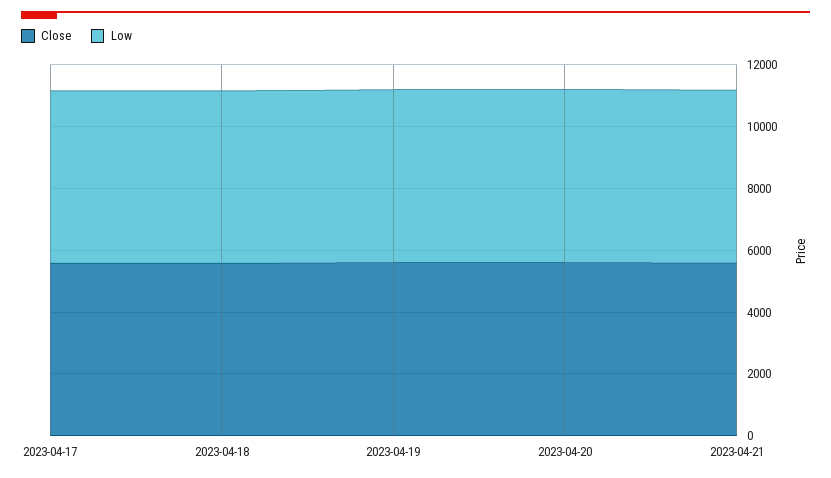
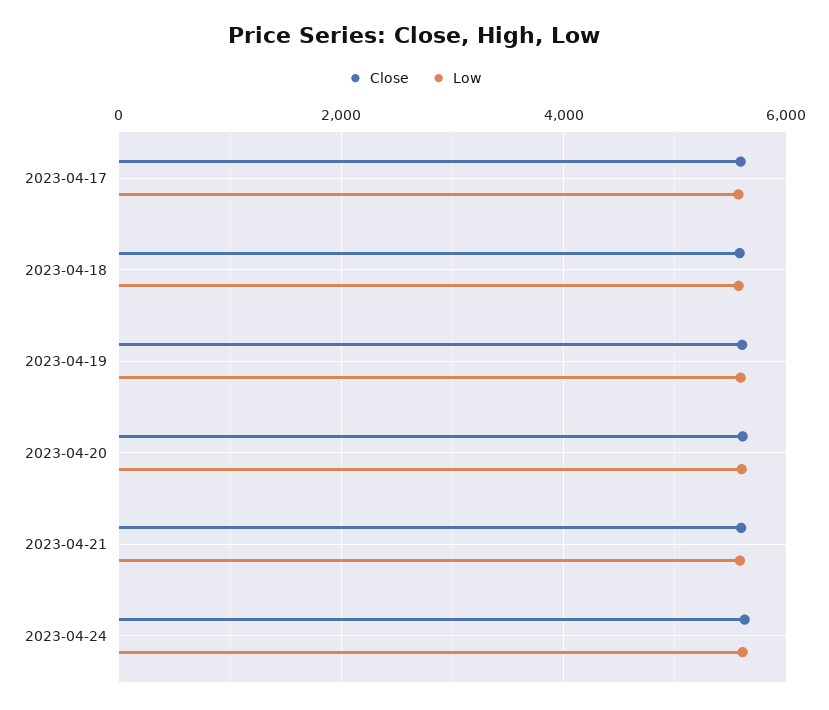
Close, 2023-04-24: none -> 5600
Low, 2023-04-24: none -> 5600

